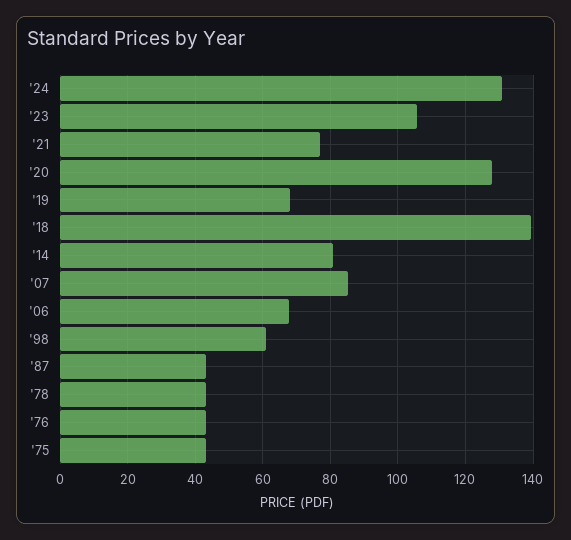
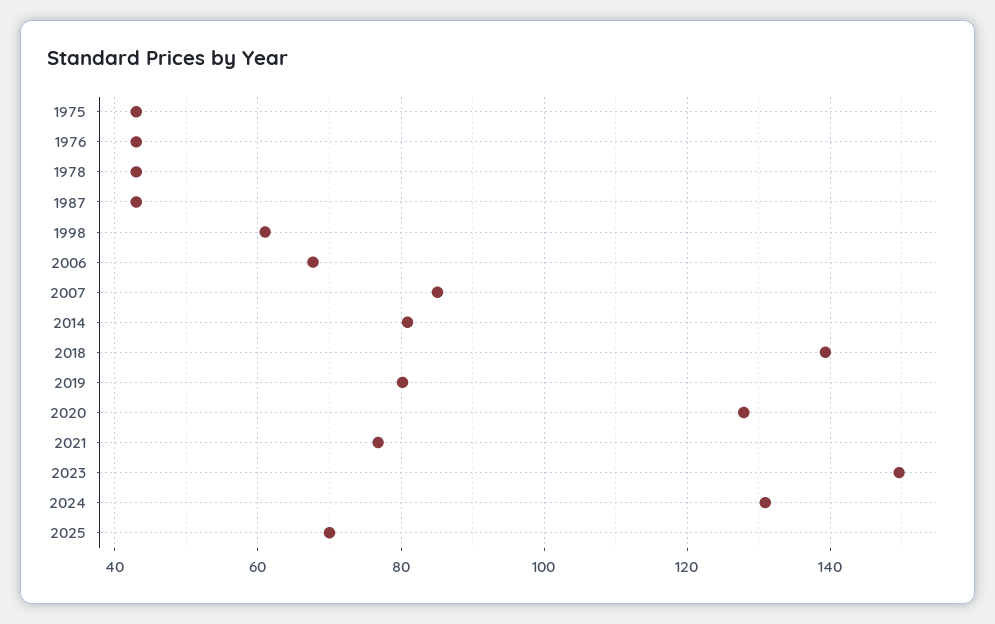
'23: 106 -> 150
'19: 68 -> 80
2025: none -> 70

